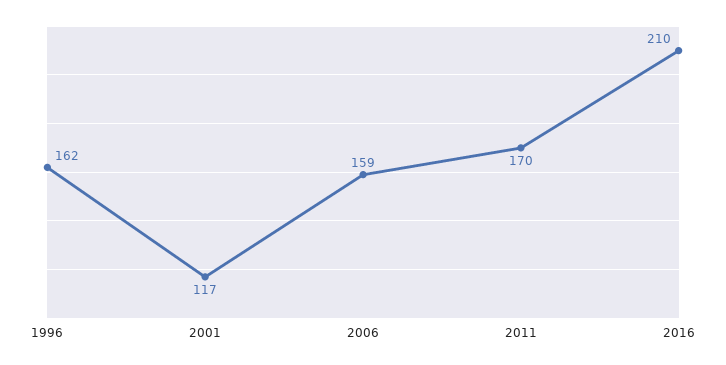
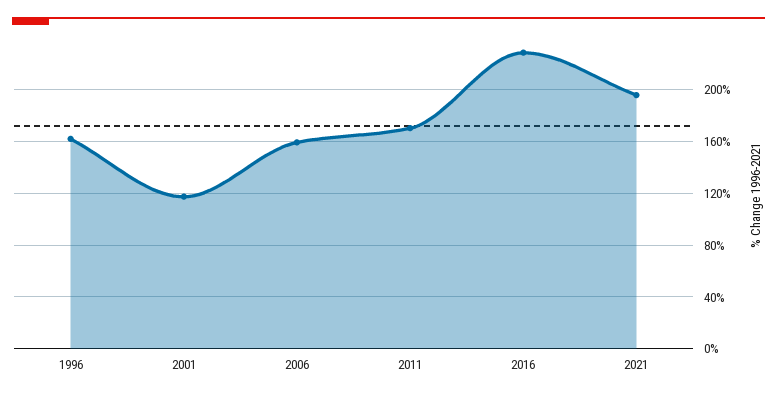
2016: 210 -> 230
2021: none -> 195

